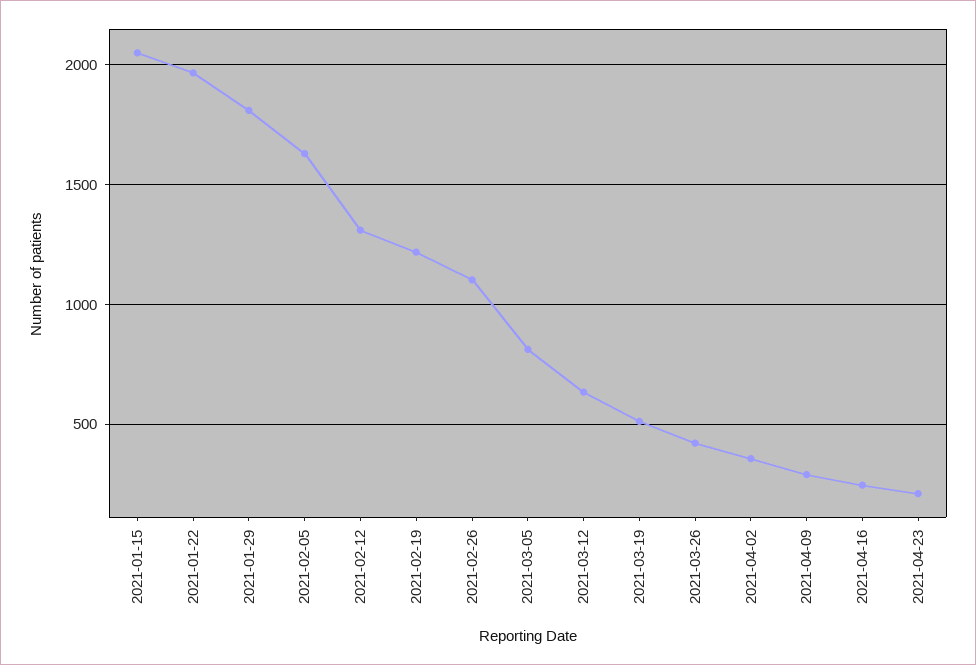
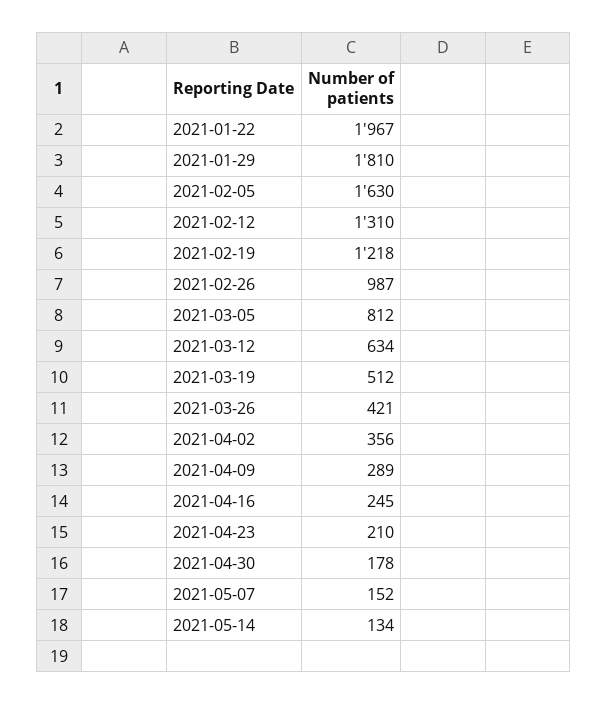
2021-01-15: 2050 -> none
2021-02-26: 1100 -> 987
2021-04-30: none -> 178
2021-05-07: none -> 152
2021-05-14: none -> 134

